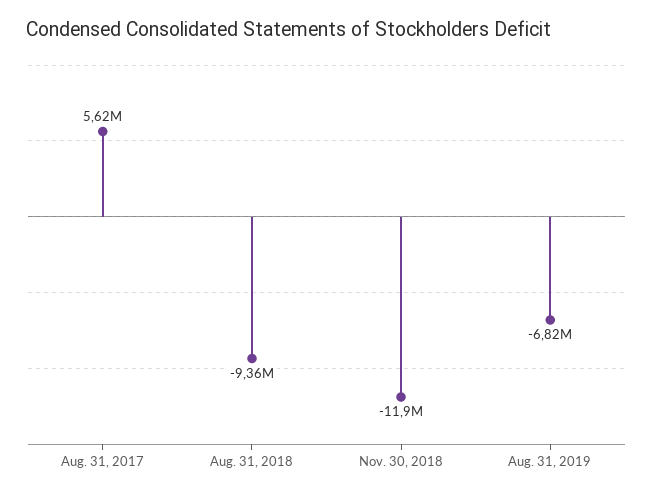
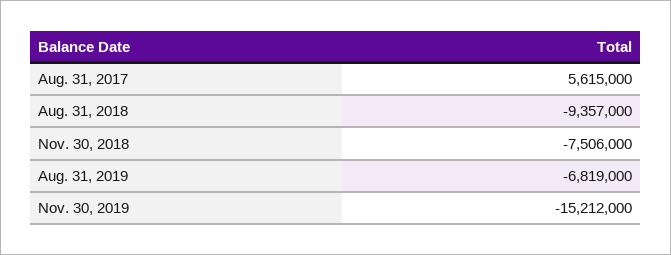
Nov. 30, 2018: -11900000 -> -7506000
Nov. 30, 2019: none -> -15212000

